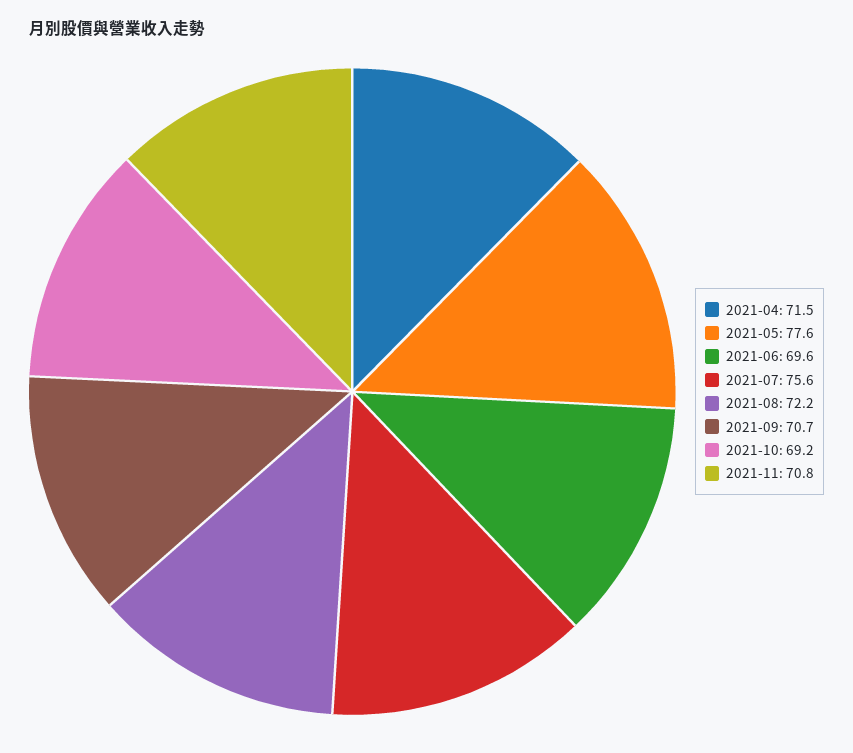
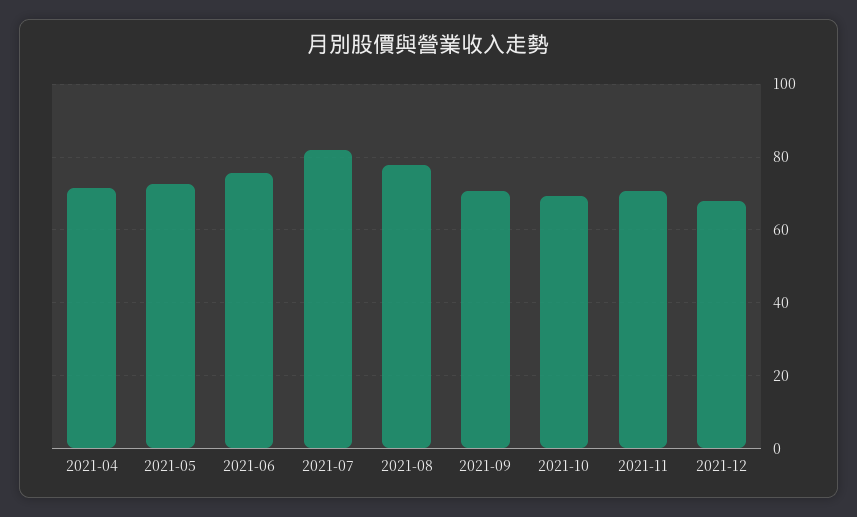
2021-05: 77.6 -> 72
2021-06: 69.6 -> 76
2021-07: 75.6 -> 82
2021-08: 72.2 -> 78
2021-12: none -> 68

